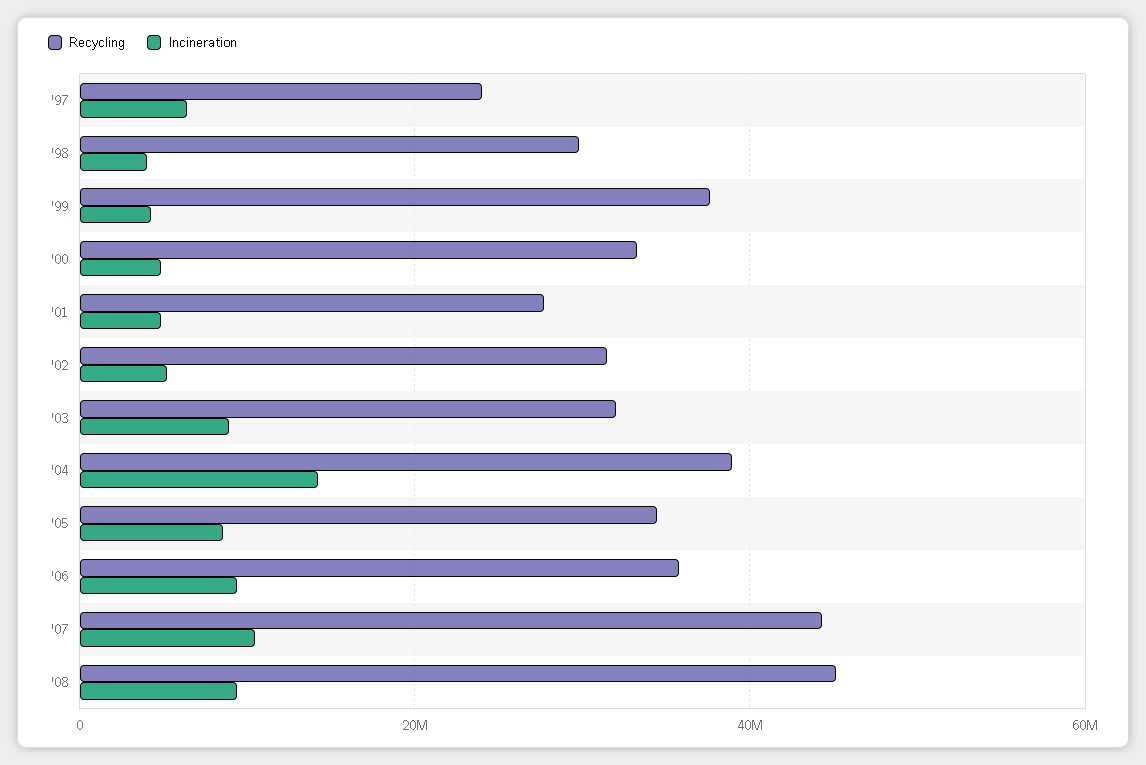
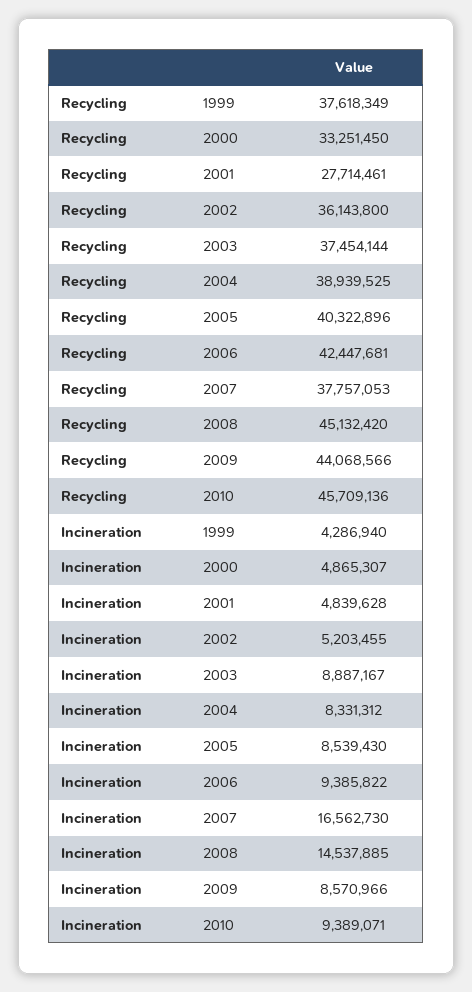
Recycling, '97: 24000000 -> none
Incineration, '97: 6000000 -> none
Recycling, '98: 30000000 -> none
Incineration, '98: 4000000 -> none
Recycling, '02: 32000000 -> 36143800
Recycling, '03: 32000000 -> 37454144
Incineration, '04: 14000000 -> 8331312
Recycling, '05: 34000000 -> 40322896
Recycling, '06: 36000000 -> 42447681
Recycling, '07: 44000000 -> 37757053
Incineration, '07: 10000000 -> 16562730
Incineration, '08: 10000000 -> 14537885
Recycling, 2009: none -> 44068566
Recycling, 2010: none -> 45709136
Incineration, 2009: none -> 8570966
Incineration, 2010: none -> 9389071

